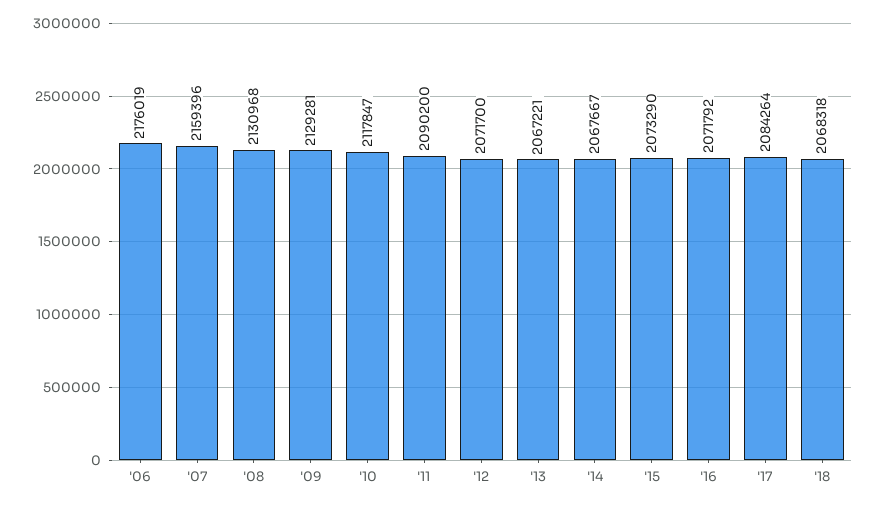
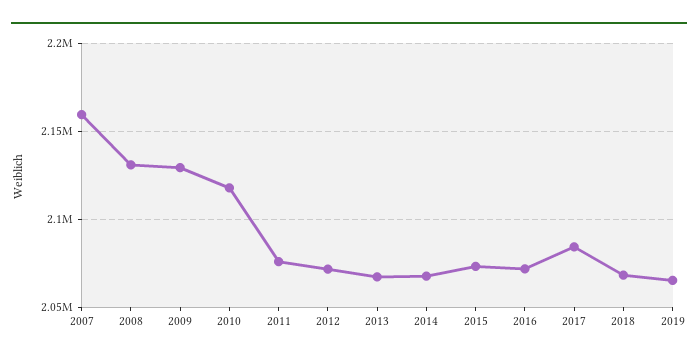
'06: 2176019 -> none
'11: 2090200 -> 2075000
2019: none -> 2065000

